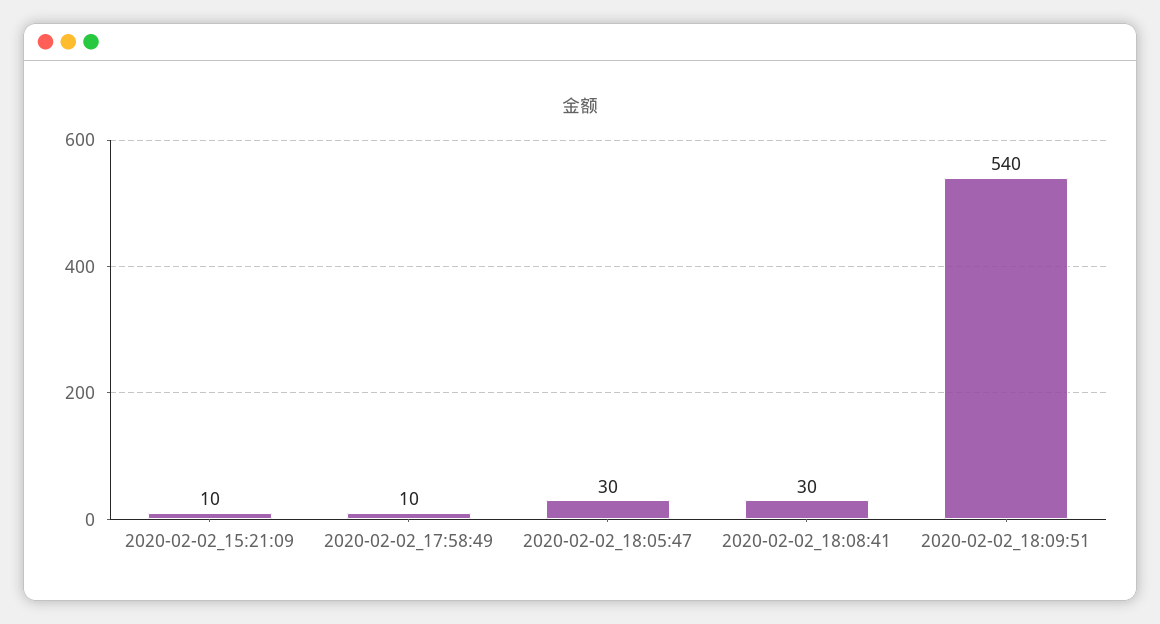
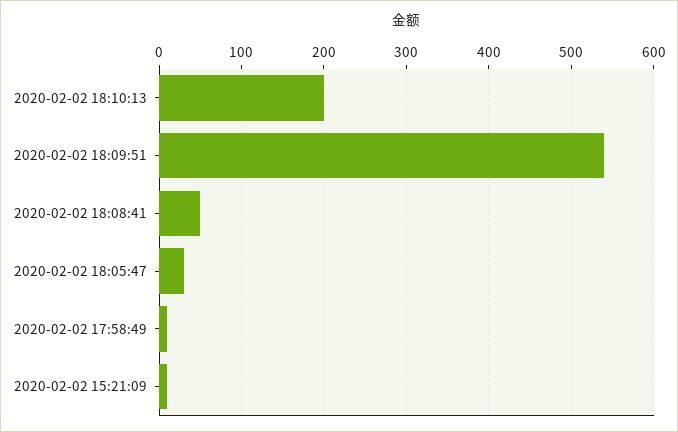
2020-02-02_18:08:41: 30 -> 50
2020-02-02 18:10:13: none -> 200

